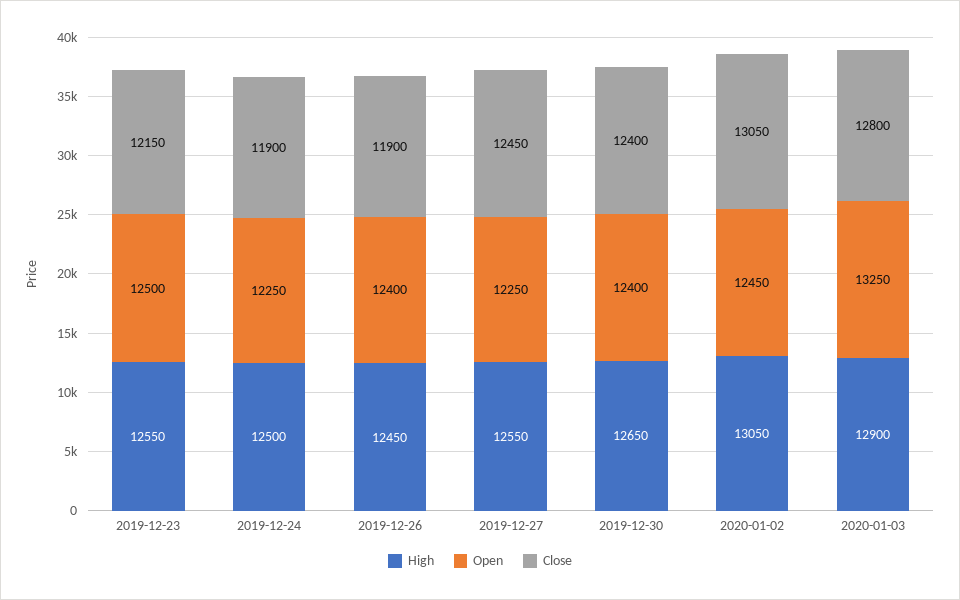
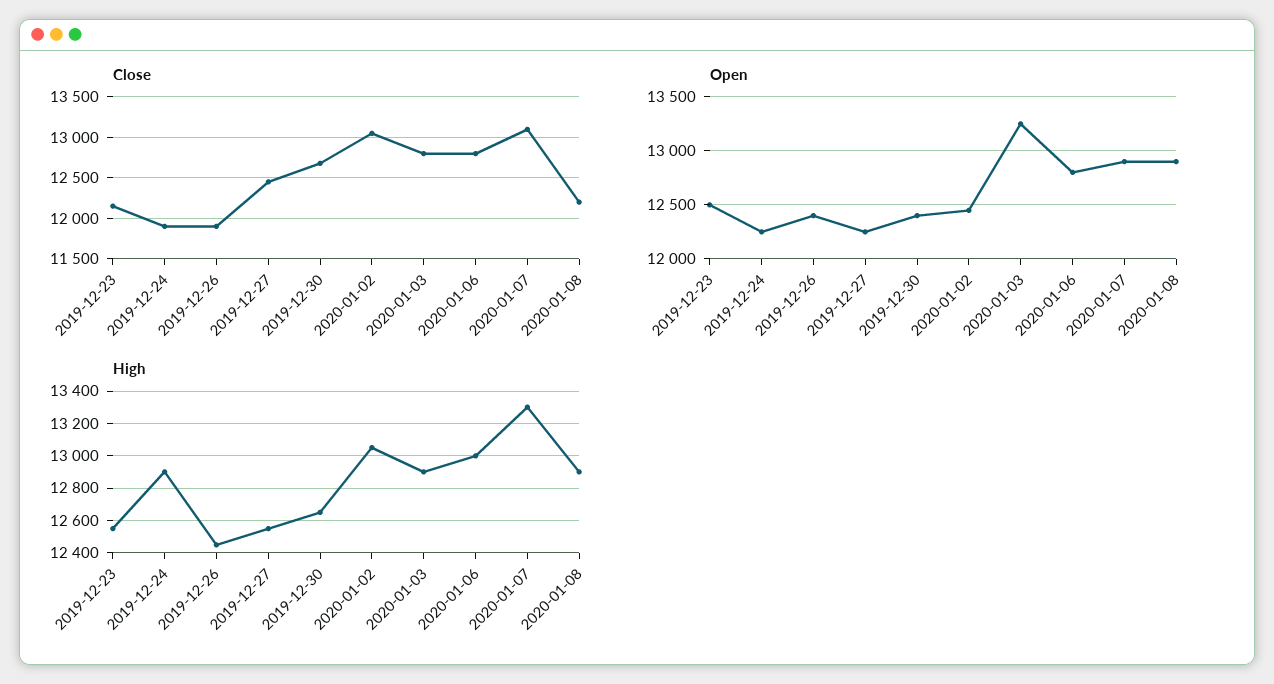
High, 2019-12-24: 12500 -> 12900
Close, 2019-12-30: 12400 -> 12700
Close, 2020-01-06: none -> 12800
Close, 2020-01-07: none -> 13100
Close, 2020-01-08: none -> 12200
Open, 2020-01-06: none -> 12800
Open, 2020-01-07: none -> 12900
Open, 2020-01-08: none -> 12900
High, 2020-01-06: none -> 13000
High, 2020-01-07: none -> 13300
High, 2020-01-08: none -> 12900

